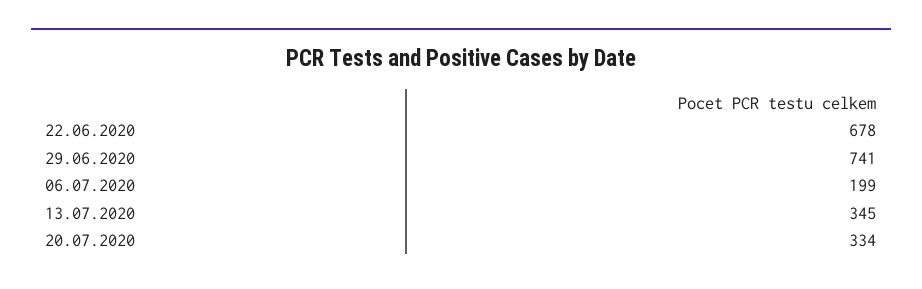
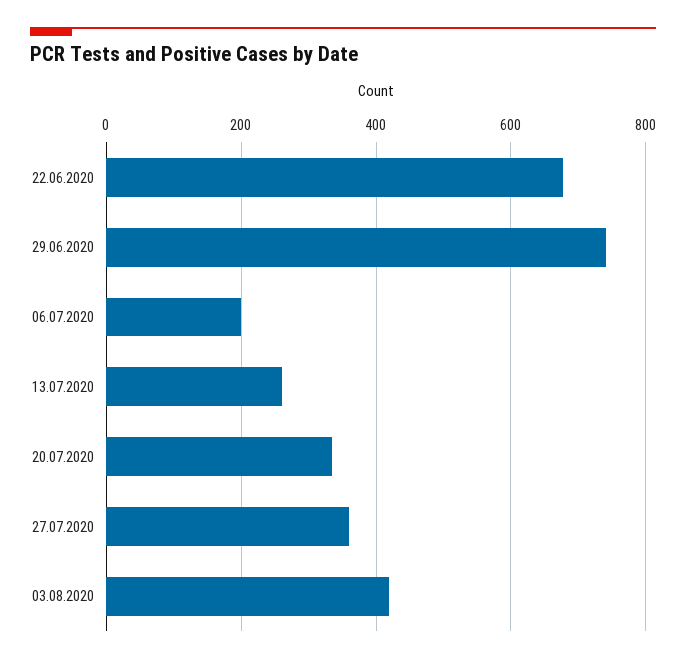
13.07.2020: 345 -> 260
27.07.2020: none -> 360
03.08.2020: none -> 420

